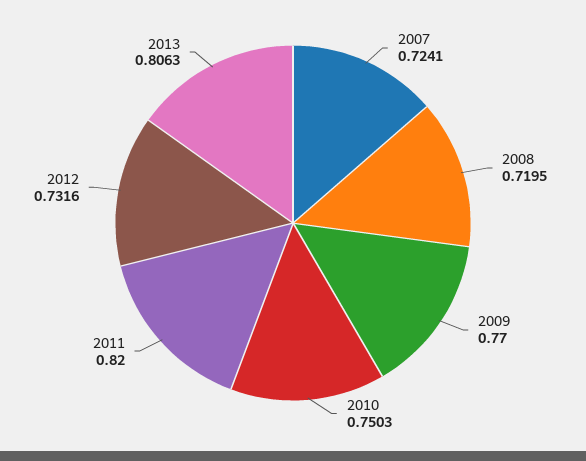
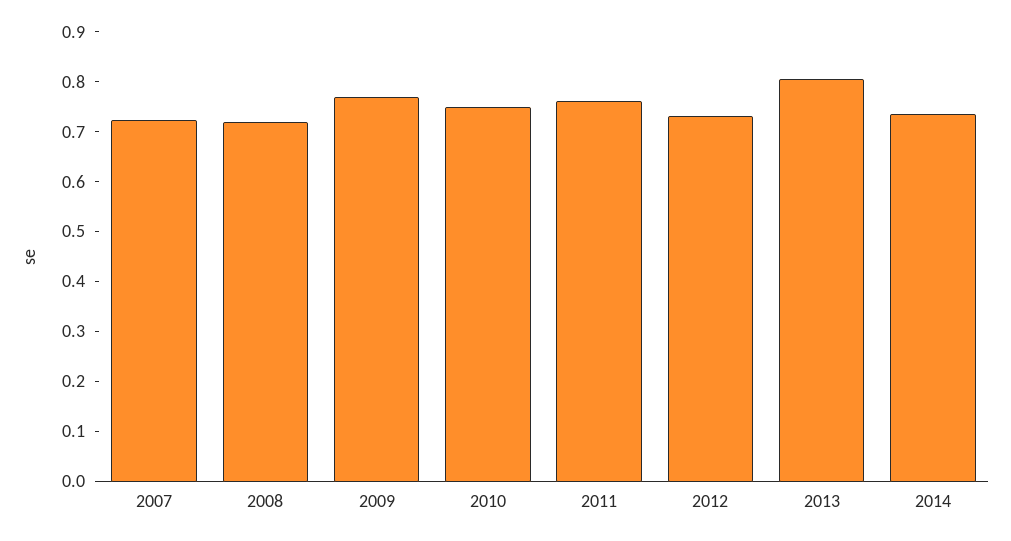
2011: 0.82 -> 0.76
2014: none -> 0.74

